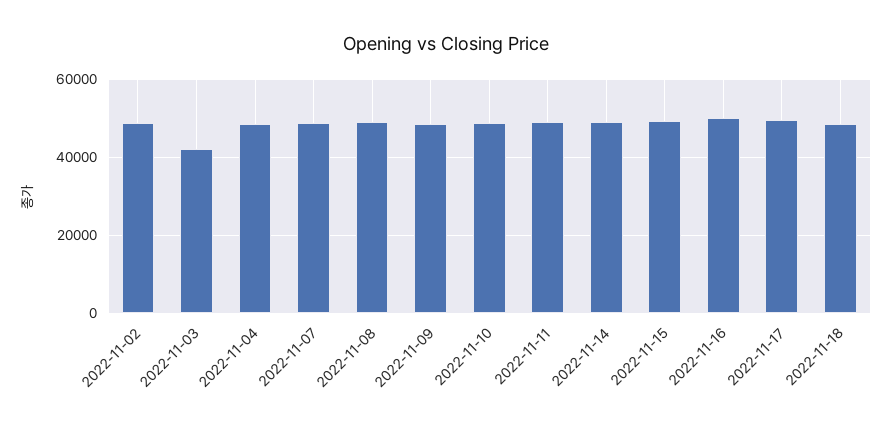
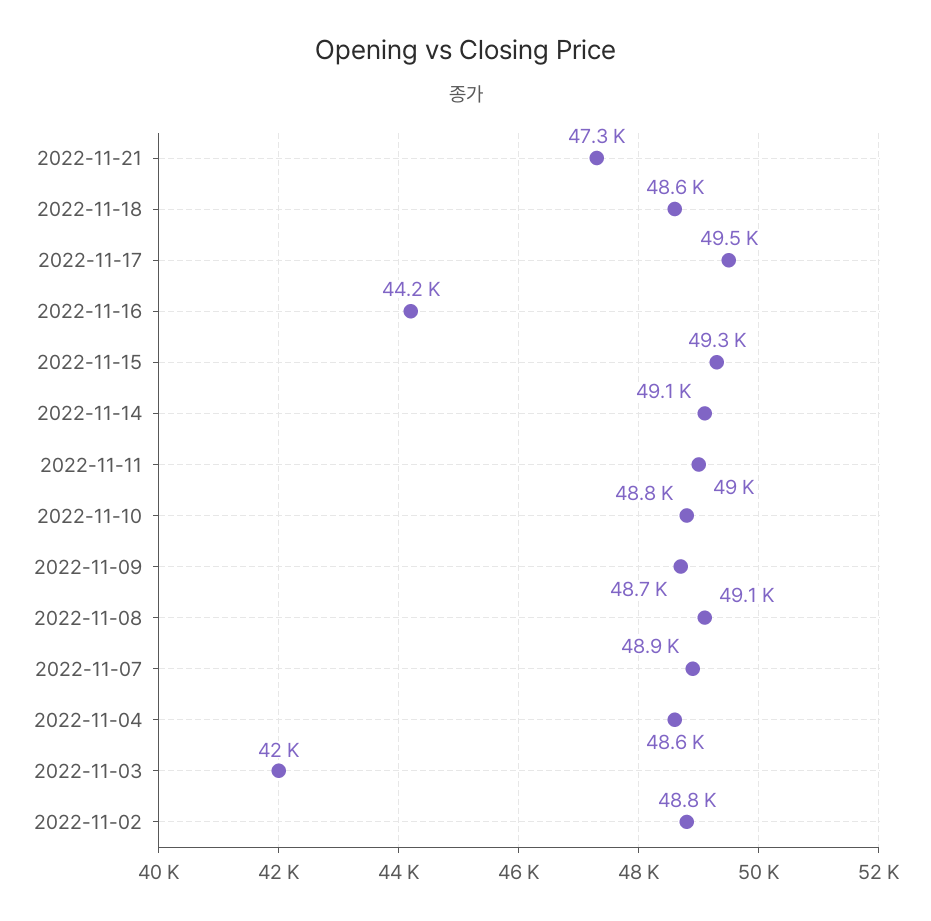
2022-11-16: 50000 -> 44200
2022-11-21: none -> 47300

